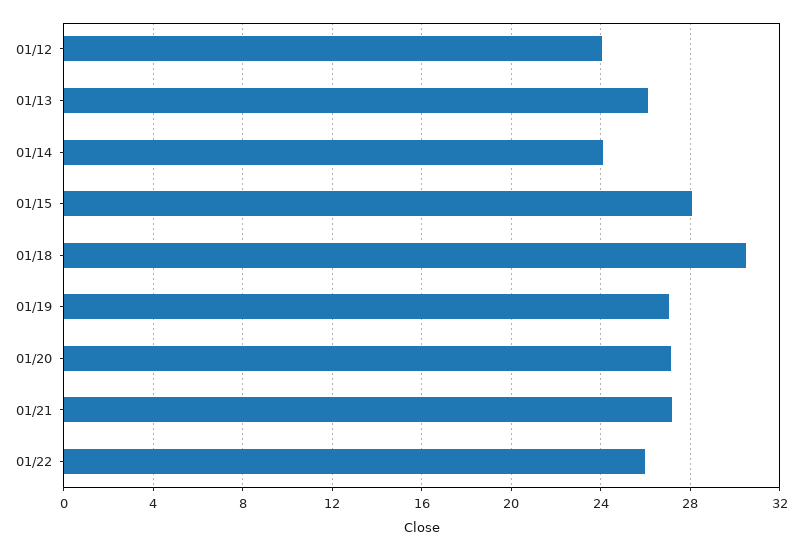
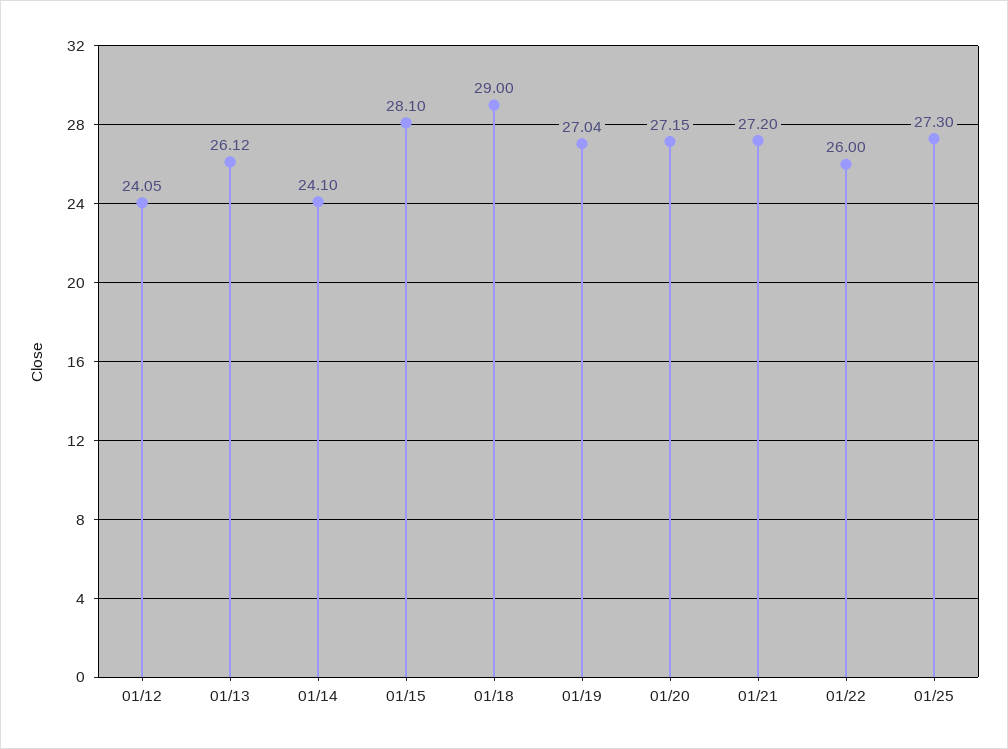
01/18: 30.5 -> 29
01/25: none -> 27.3

